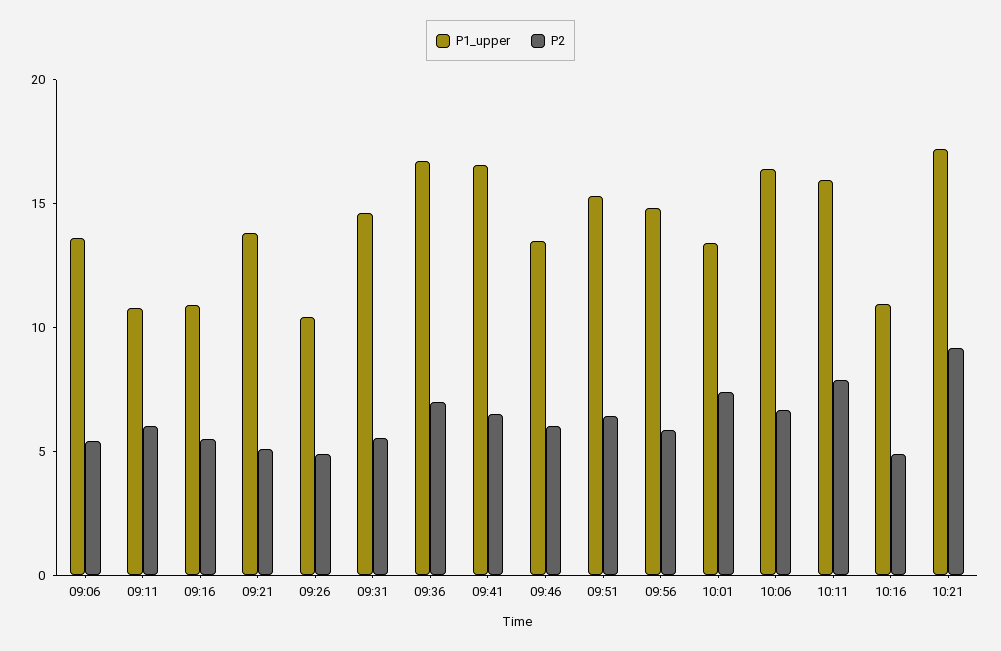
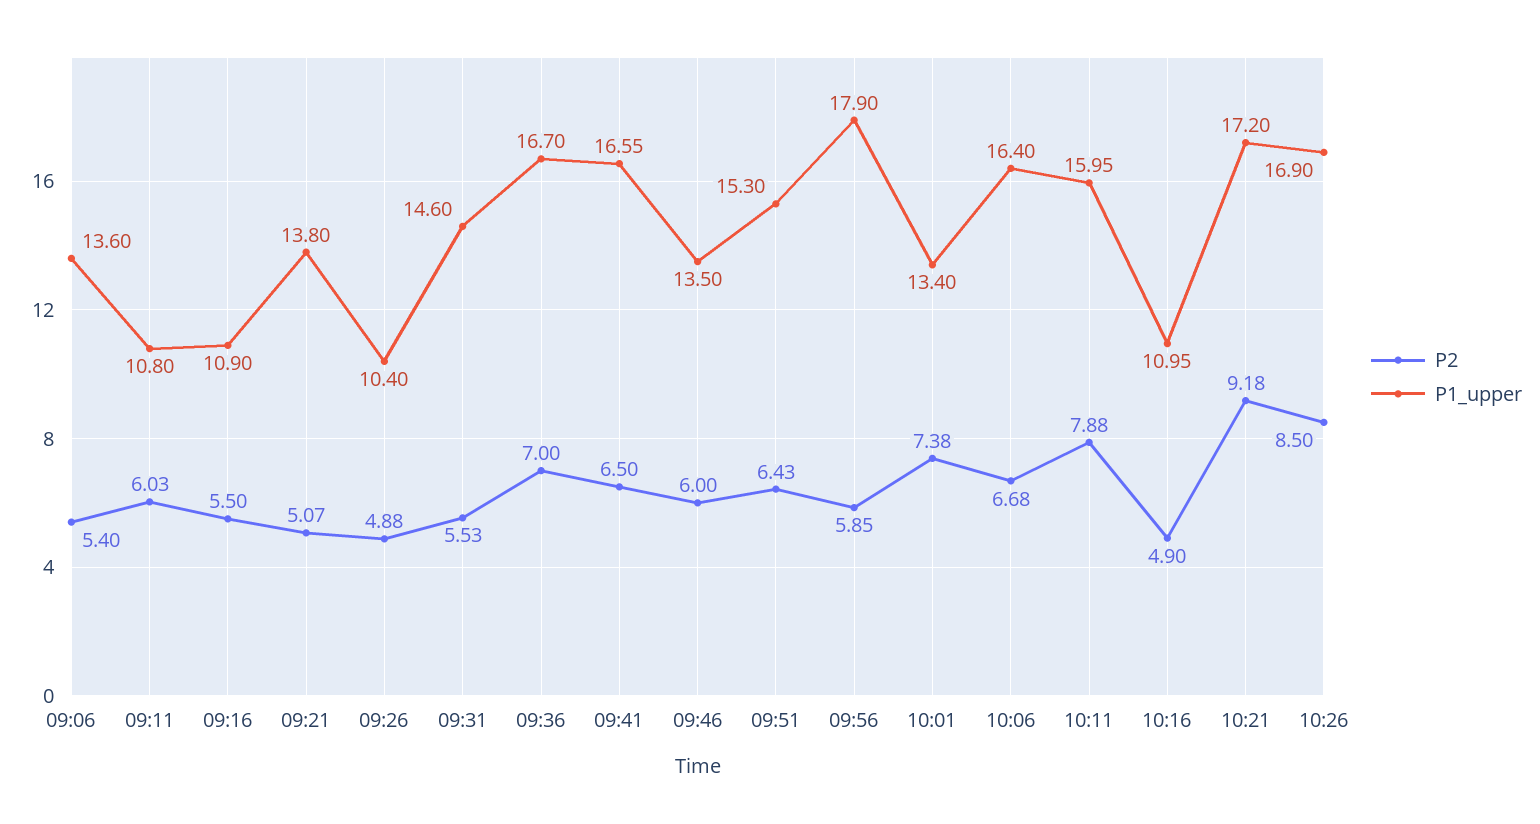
P1_upper, 09:56: 15 -> 17.9
P2, 10:26: none -> 8.5
P1_upper, 10:26: none -> 16.9

